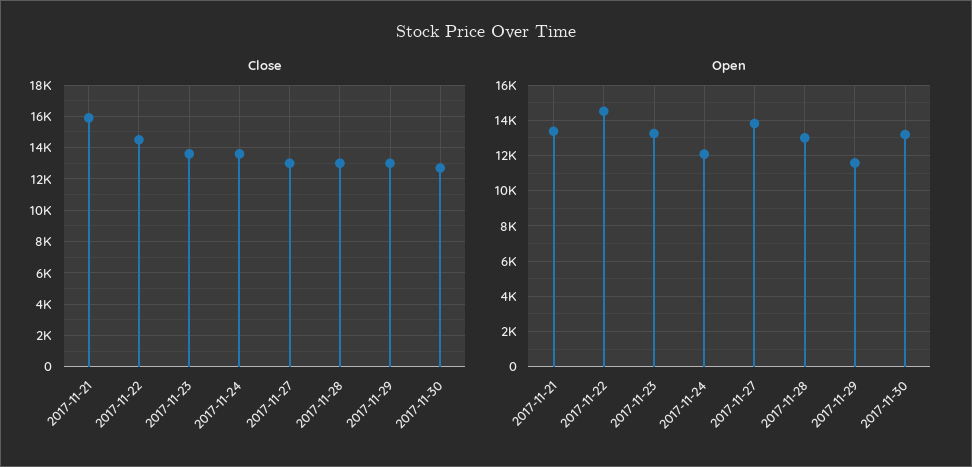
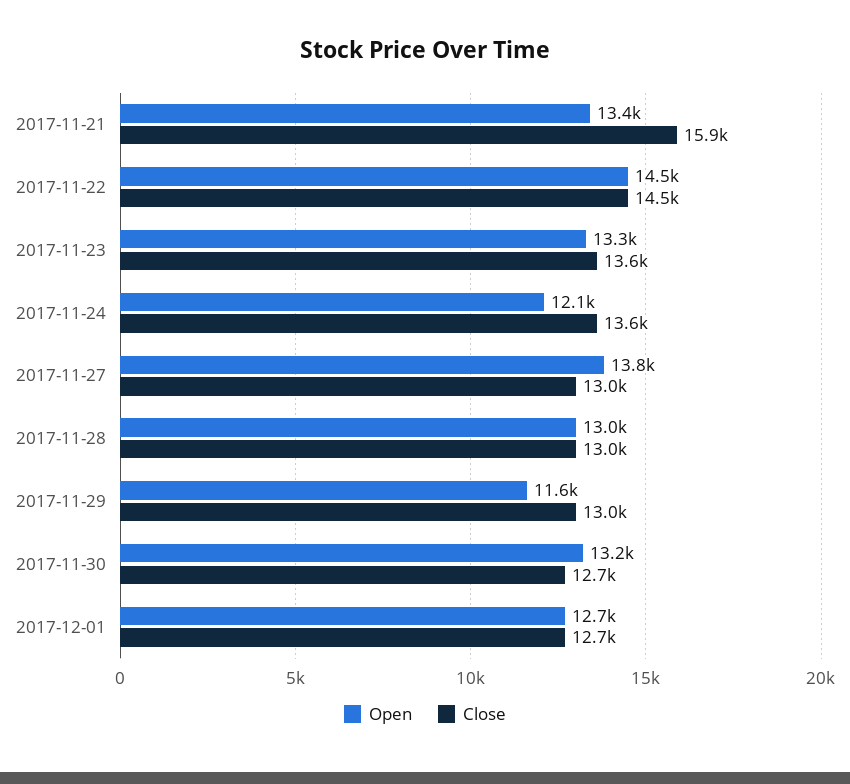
Open, 2017-12-01: none -> 12700
Close, 2017-12-01: none -> 12700

